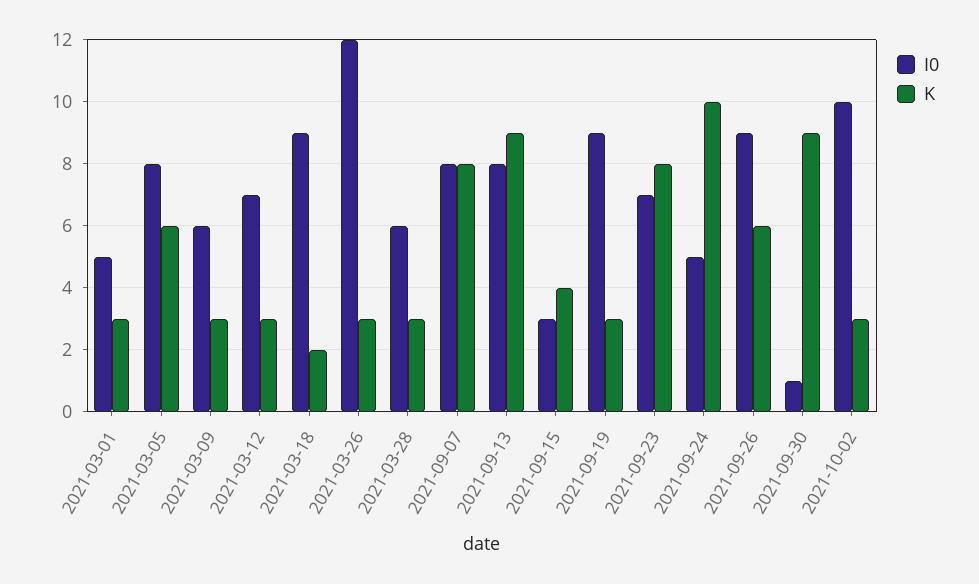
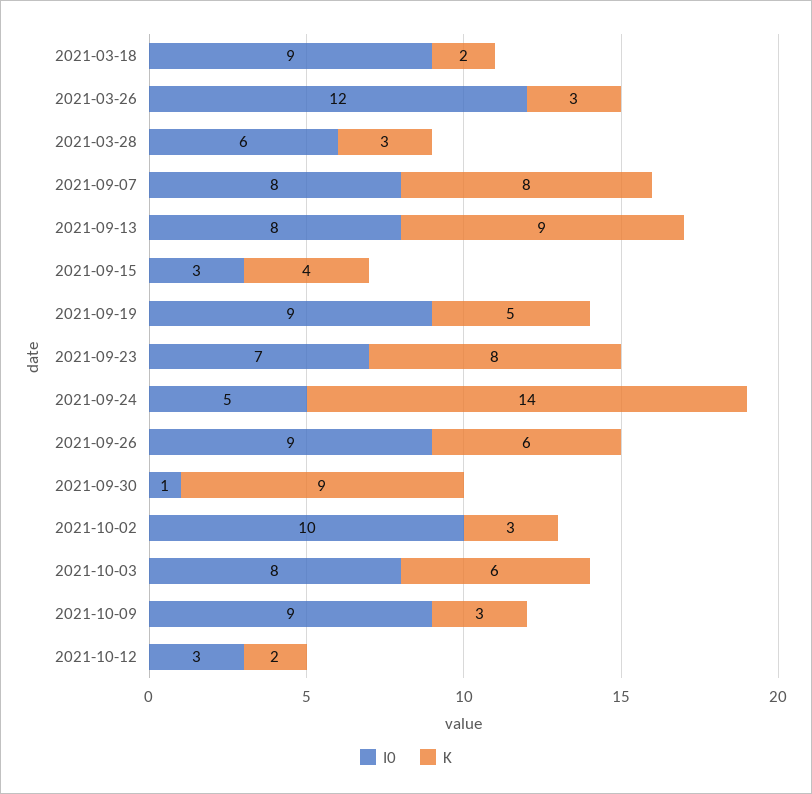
I0, 2021-03-01: 5 -> none
K, 2021-03-01: 3 -> none
I0, 2021-03-05: 8 -> none
K, 2021-03-05: 6 -> none
I0, 2021-03-09: 6 -> none
K, 2021-03-09: 3 -> none
I0, 2021-03-12: 7 -> none
K, 2021-03-12: 3 -> none
K, 2021-09-19: 3 -> 5
K, 2021-09-24: 10 -> 14
I0, 2021-10-03: none -> 8
K, 2021-10-03: none -> 6
I0, 2021-10-09: none -> 9
K, 2021-10-09: none -> 3
I0, 2021-10-12: none -> 3
K, 2021-10-12: none -> 2

